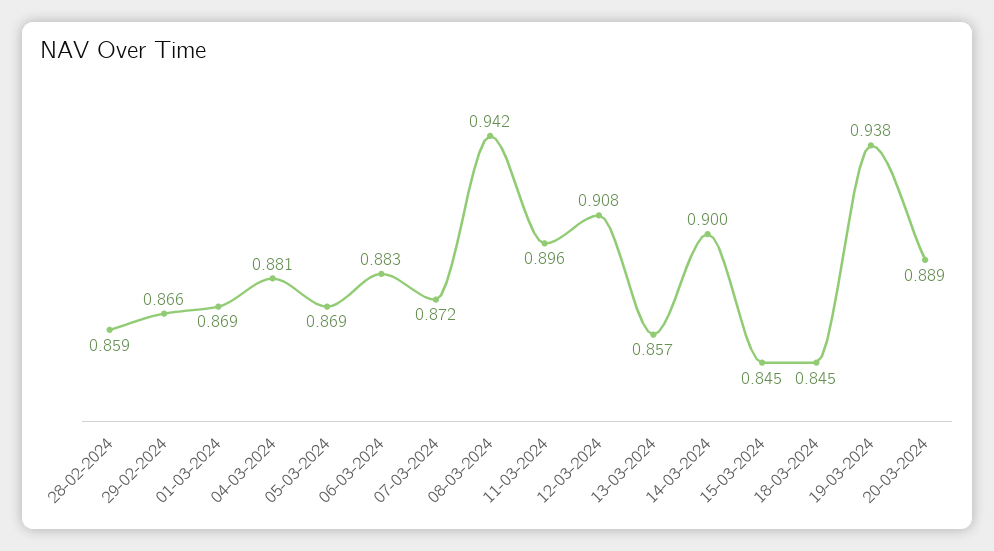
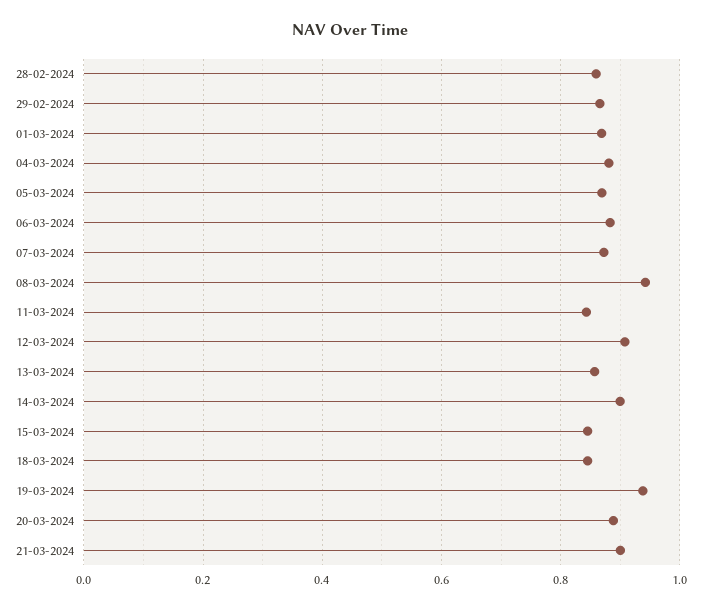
11-03-2024: 0.896 -> 0.84
21-03-2024: none -> 0.9

